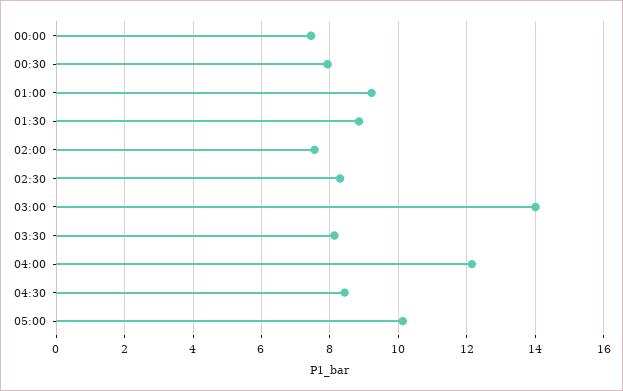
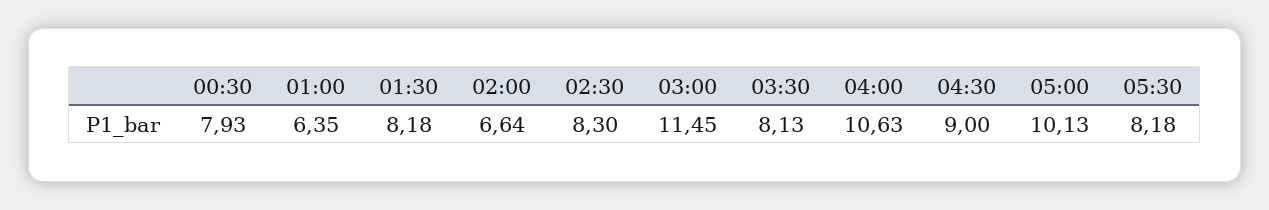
00:00: 7.4 -> none
01:00: 9.2 -> 6.35
01:30: 8.8 -> 8.18
02:00: 7.6 -> 6.64
03:00: 14 -> 11.45
04:00: 12.2 -> 10.63
04:30: 8.4 -> 9
05:30: none -> 8.18

